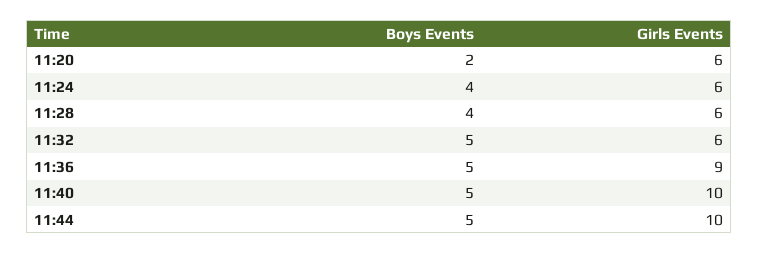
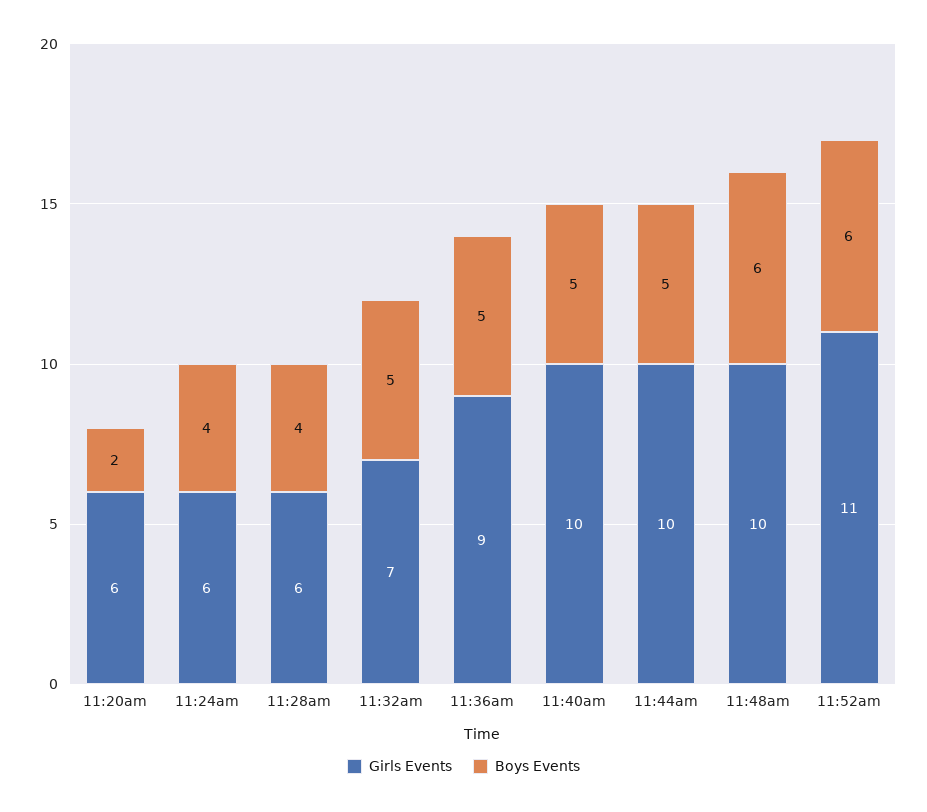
Girls Events, 11:32: 6 -> 7
Girls Events, 11:48am: none -> 10
Boys Events, 11:48am: none -> 6
Girls Events, 11:52am: none -> 11
Boys Events, 11:52am: none -> 6

